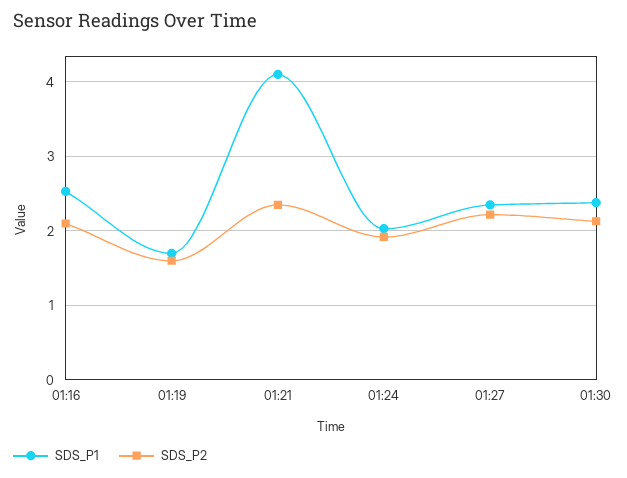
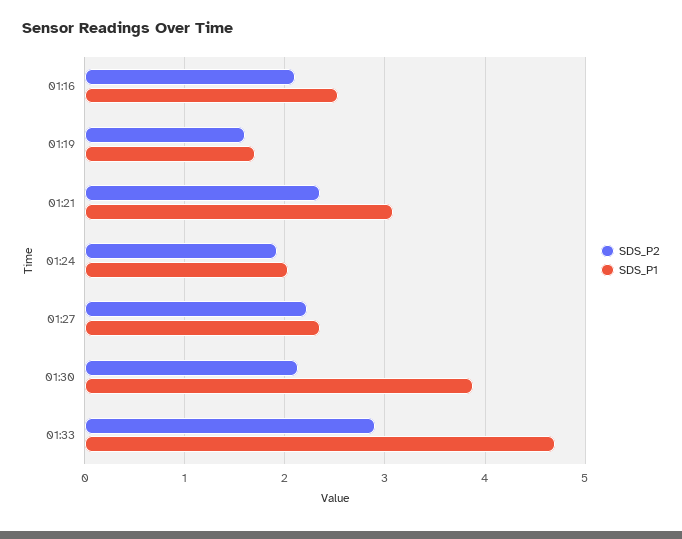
SDS_P1, 01:21: 4.1 -> 3.1
SDS_P1, 01:30: 2.4 -> 3.9
SDS_P2, 01:33: none -> 2.9
SDS_P1, 01:33: none -> 4.7

